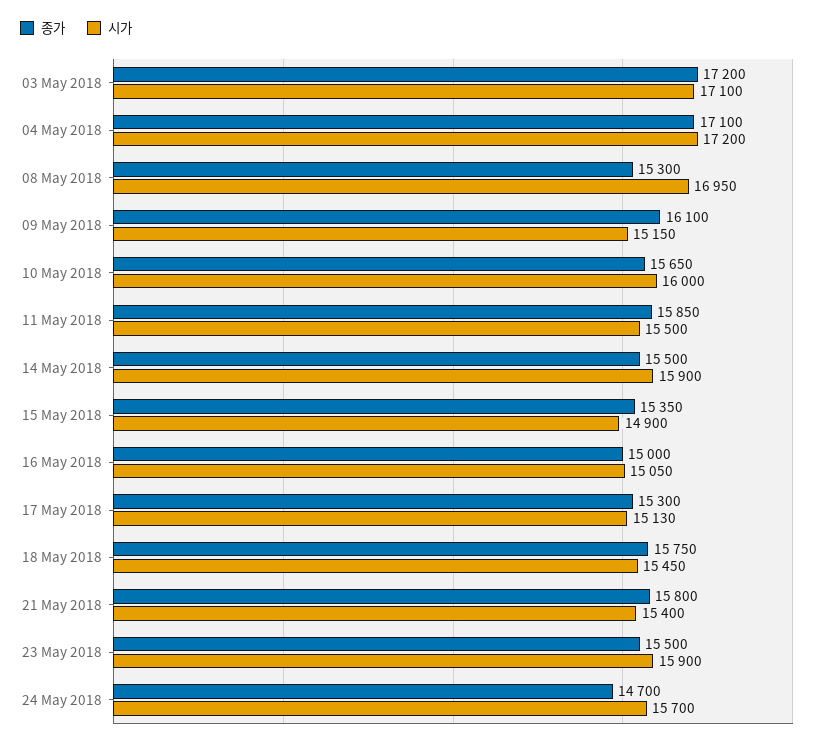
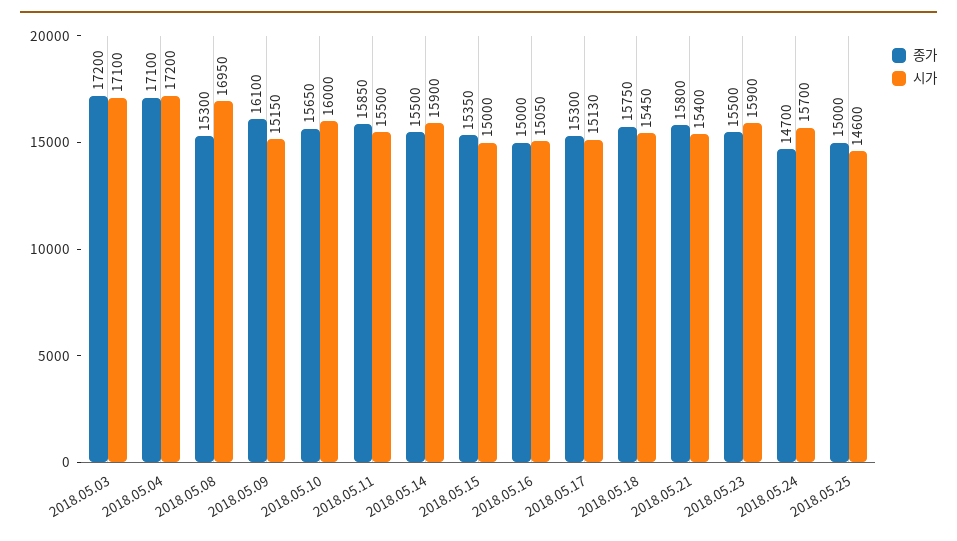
시가, 15 May 2018: 14900 -> 15000
종가, 2018.05.25: none -> 15000
시가, 2018.05.25: none -> 14600

